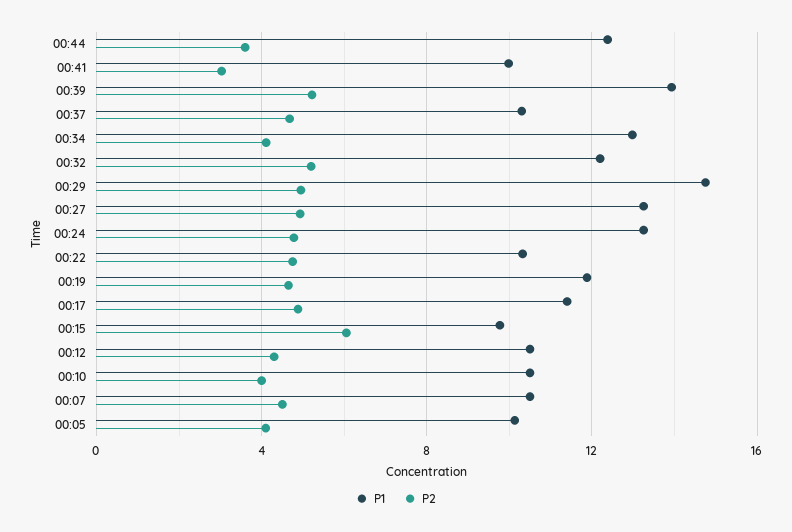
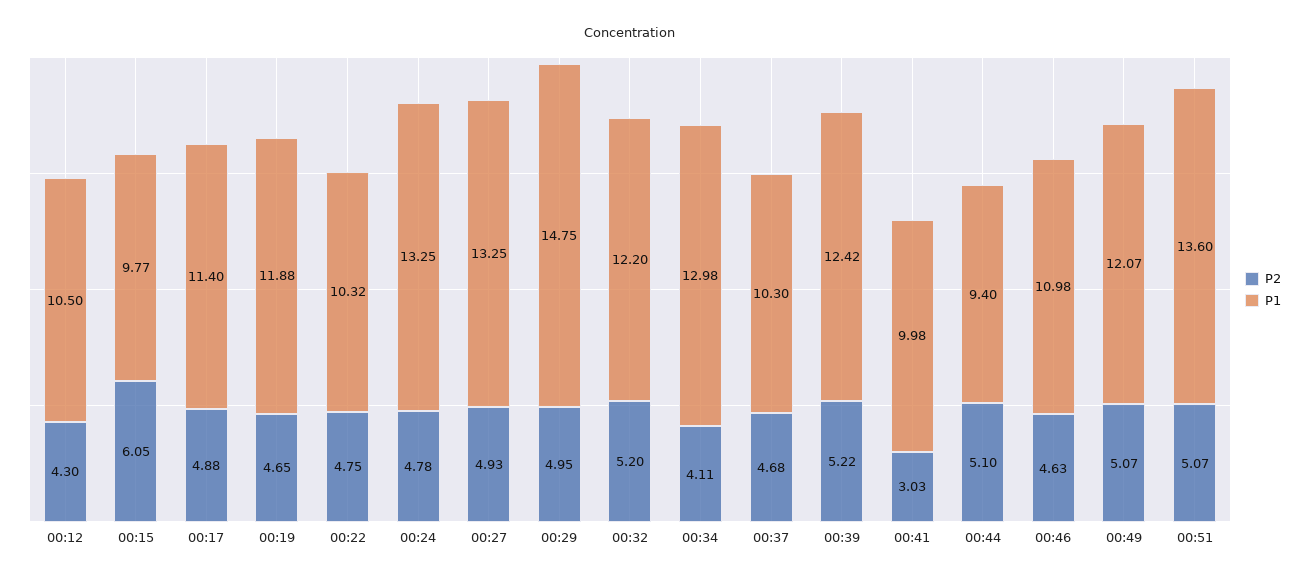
P1, 00:44: 12.5 -> 9.4
P2, 00:44: 3.5 -> 5.1
P1, 00:39: 14 -> 12.42
P1, 00:10: 10.5 -> none
P2, 00:10: 4 -> none
P1, 00:07: 10.5 -> none
P2, 00:07: 4.5 -> none
P1, 00:05: 10 -> none
P2, 00:05: 4 -> none
P2, 00:46: none -> 4.63
P1, 00:46: none -> 10.98
P2, 00:49: none -> 5.07
P1, 00:49: none -> 12.07
P2, 00:51: none -> 5.07
P1, 00:51: none -> 13.6

